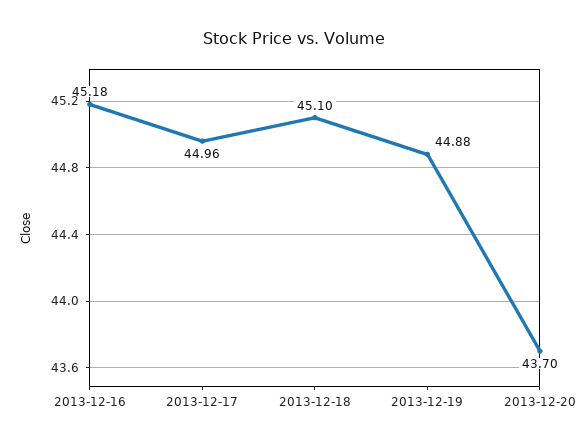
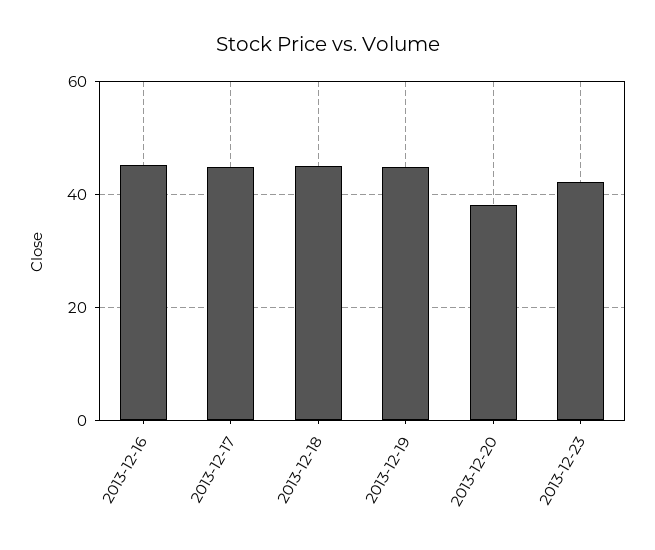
2013-12-20: 43.7 -> 38
2013-12-23: none -> 42

